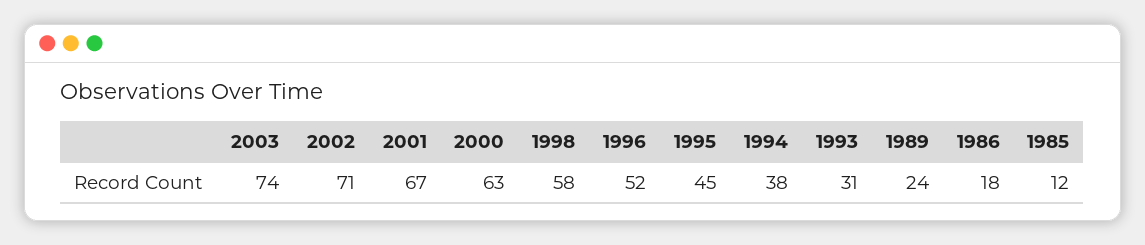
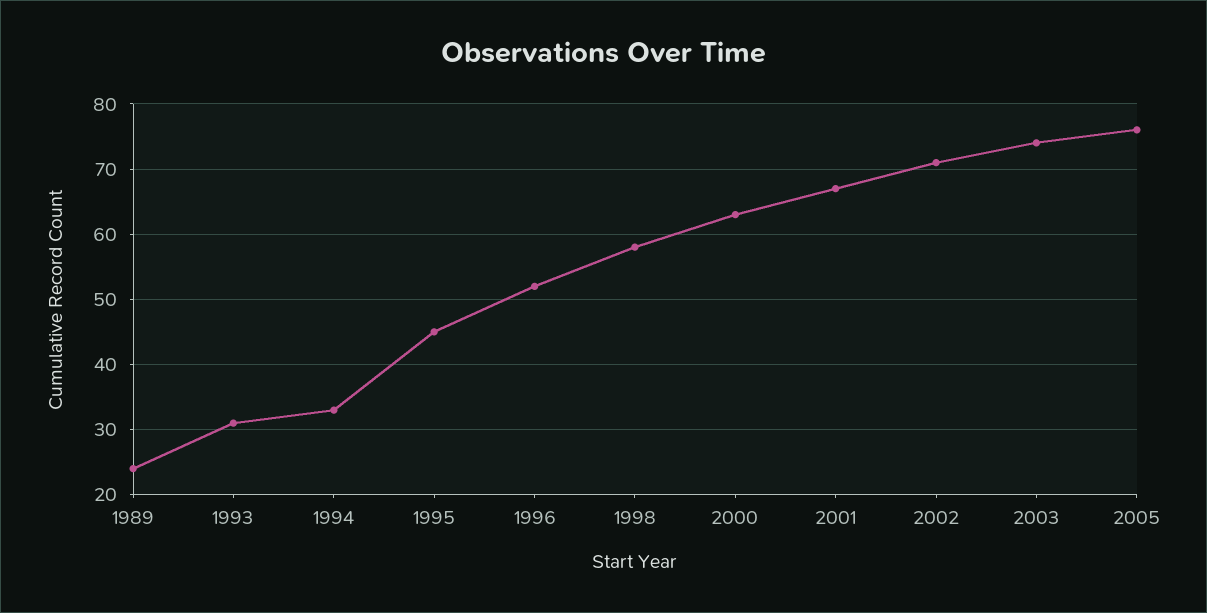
1994: 38 -> 33
1986: 18 -> none
1985: 12 -> none
2005: none -> 76

